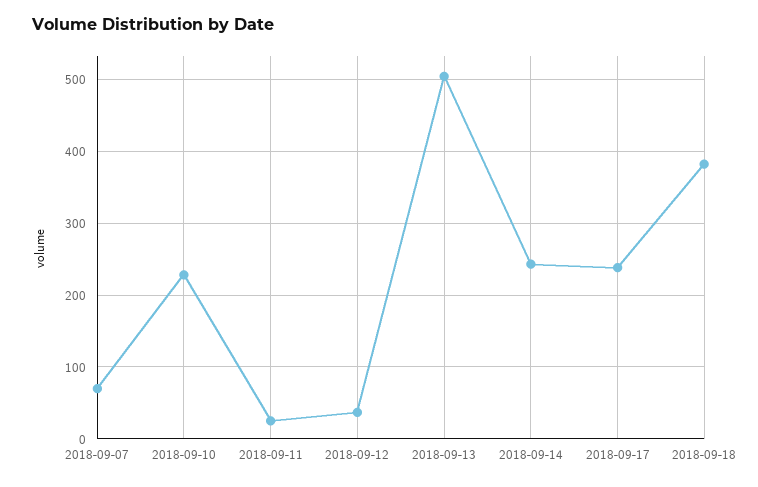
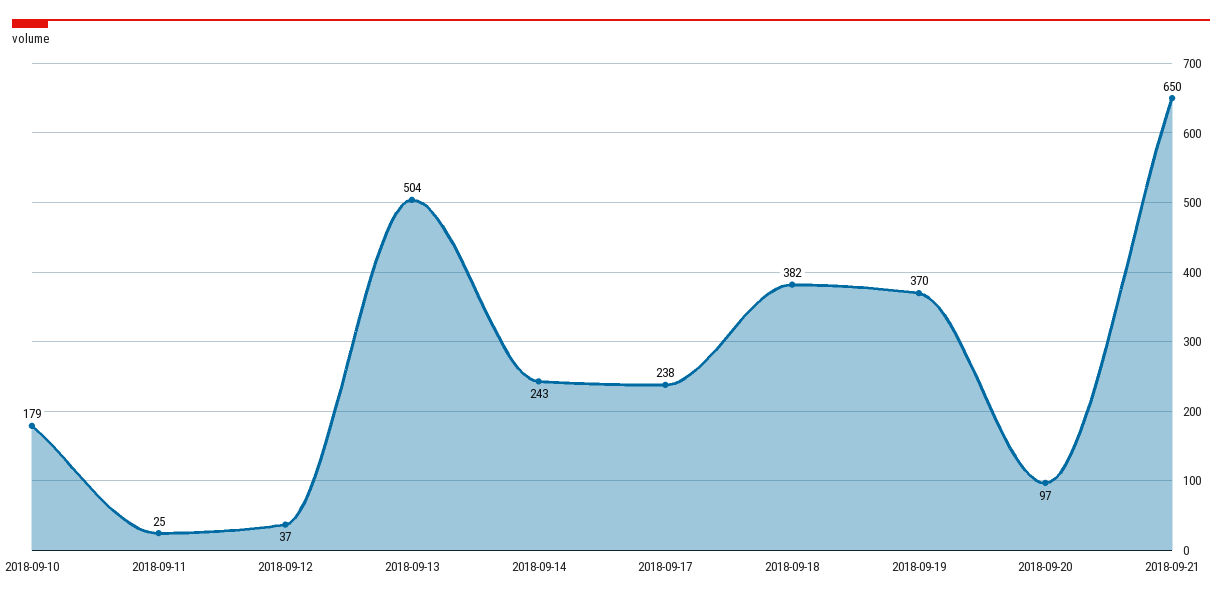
2018-09-07: 70 -> none
2018-09-10: 230 -> 179
2018-09-19: none -> 370
2018-09-20: none -> 97
2018-09-21: none -> 650

